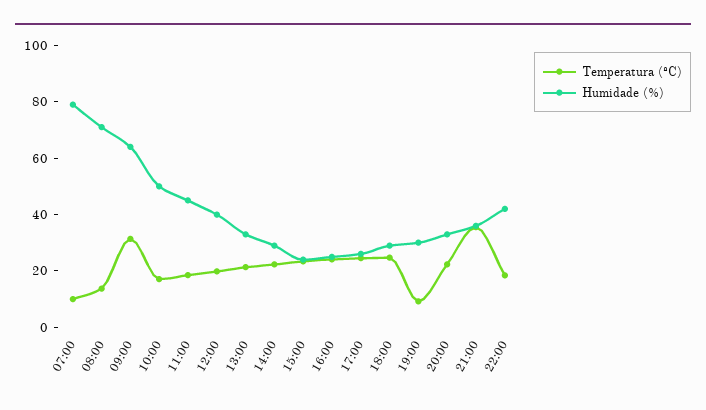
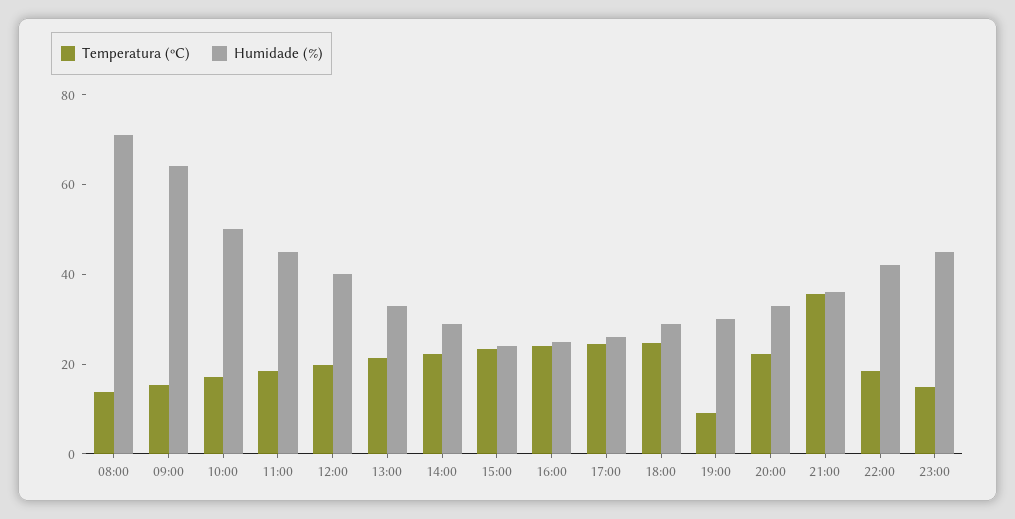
Temperatura (ºC), 07:00: 10 -> none
Humidade (%), 07:00: 80 -> none
Temperatura (ºC), 09:00: 30 -> 15
Temperatura (ºC), 23:00: none -> 15
Humidade (%), 23:00: none -> 45

